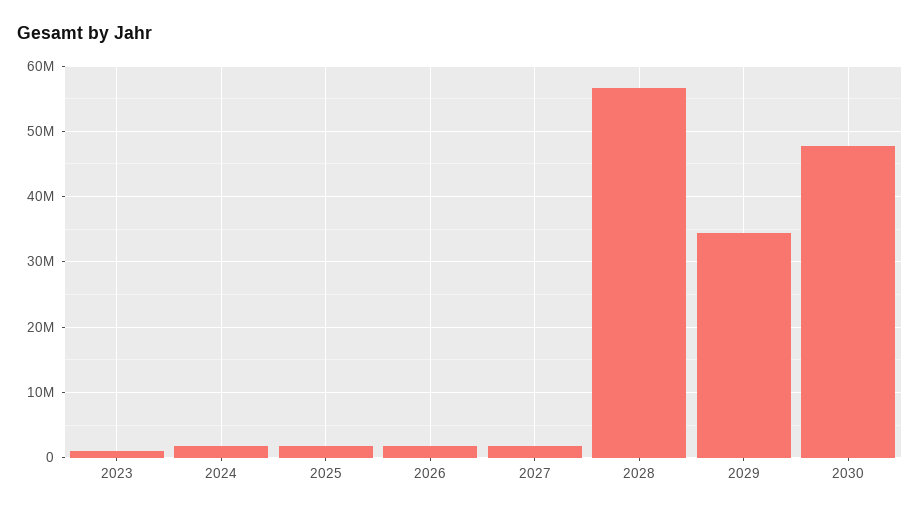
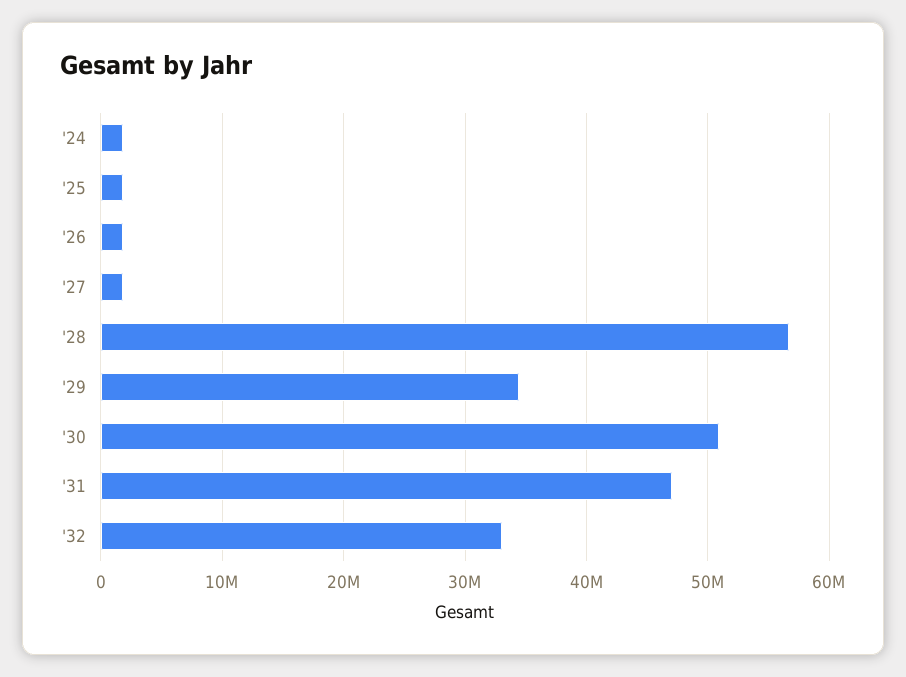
2023: 1000000 -> none
2030: 48000000 -> 51000000
'31: none -> 47000000
'32: none -> 33000000

